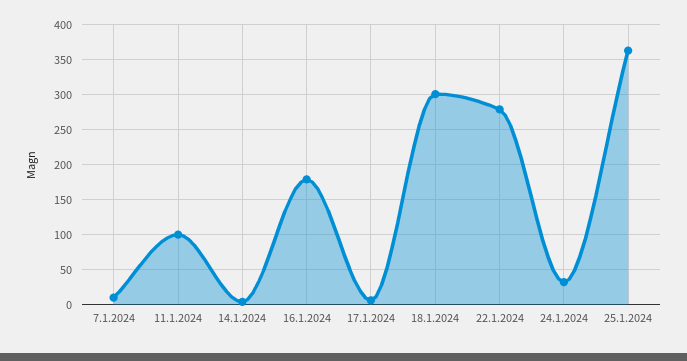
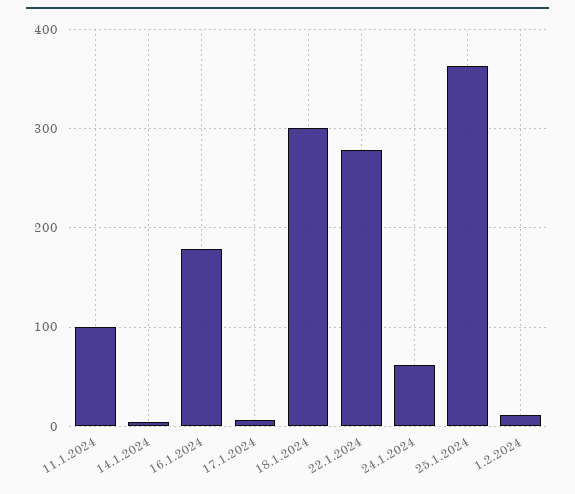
7.1.2024: 10 -> none
24.1.2024: 30 -> 60
1.2.2024: none -> 10

